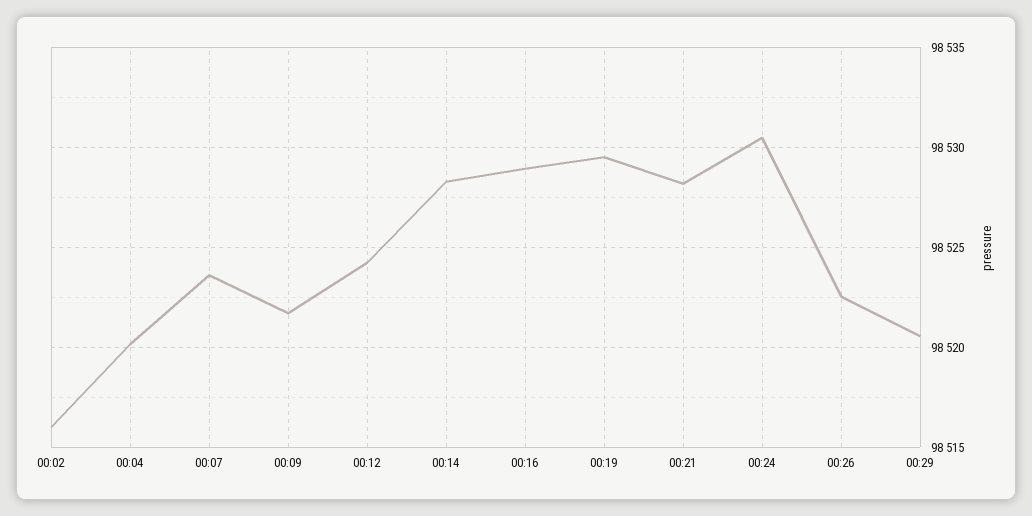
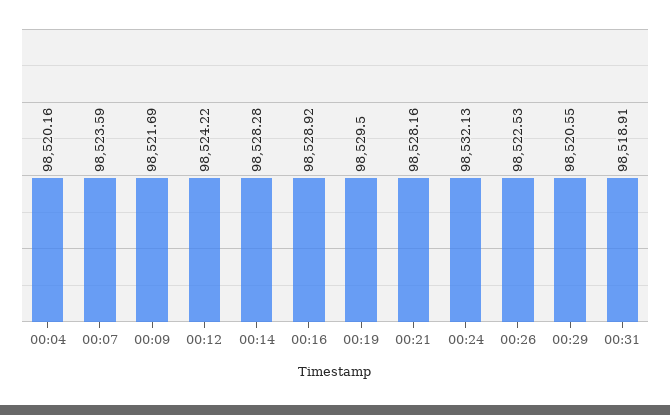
00:02: 98516 -> none
00:24: 98530.5 -> 98532.13
00:31: none -> 98518.91

